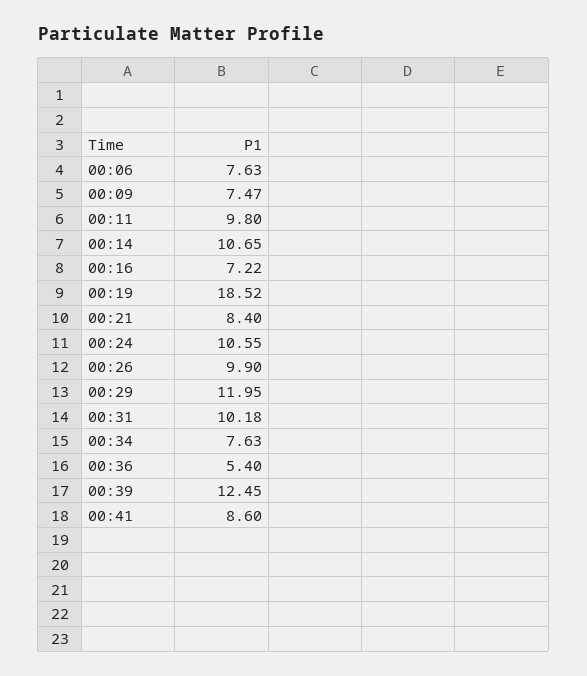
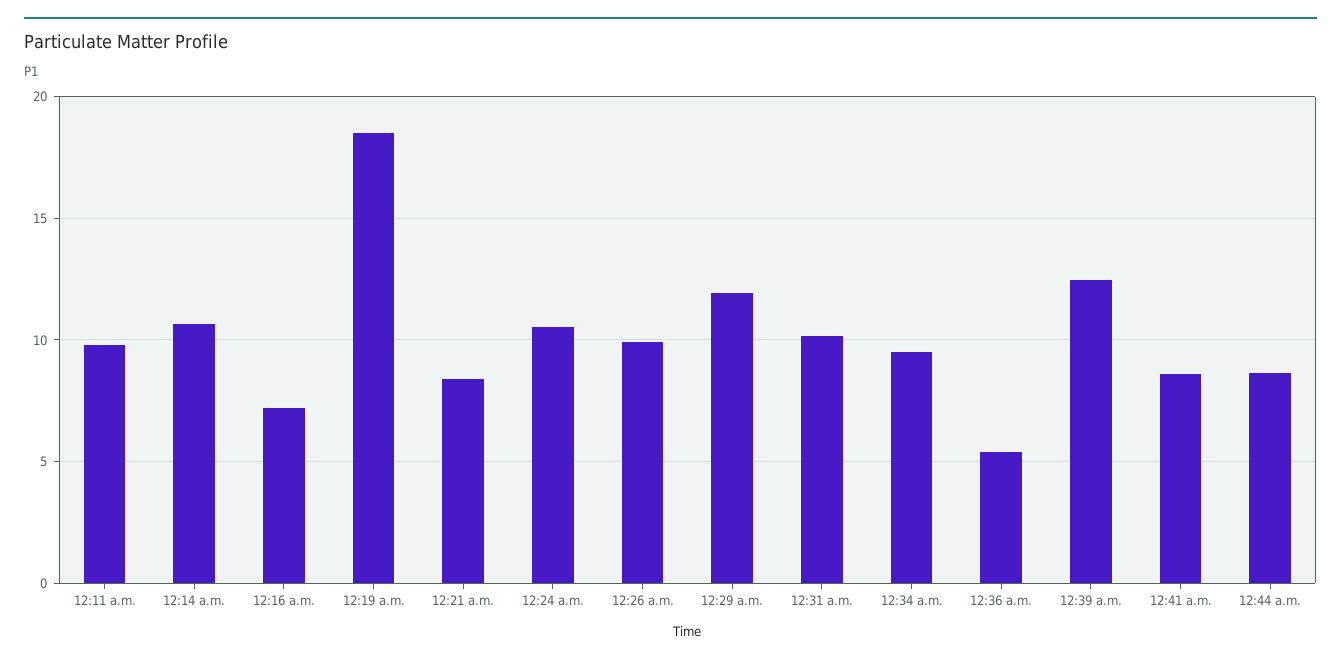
00:06: 7.63 -> none
00:09: 7.47 -> none
00:34: 7.63 -> 9.5
12:44 a.m.: none -> 8.5

